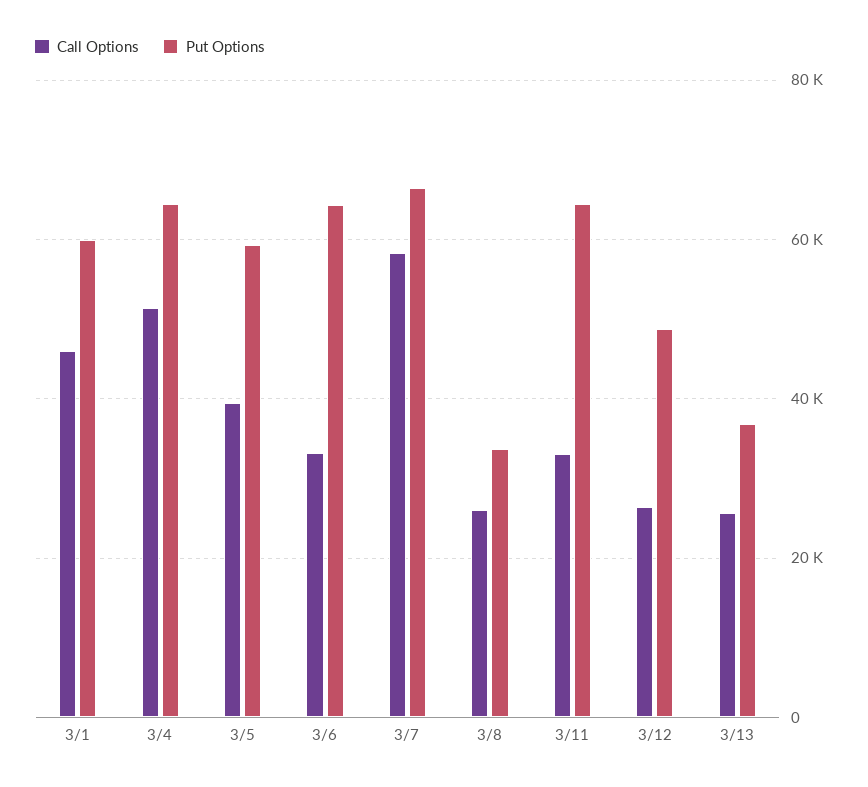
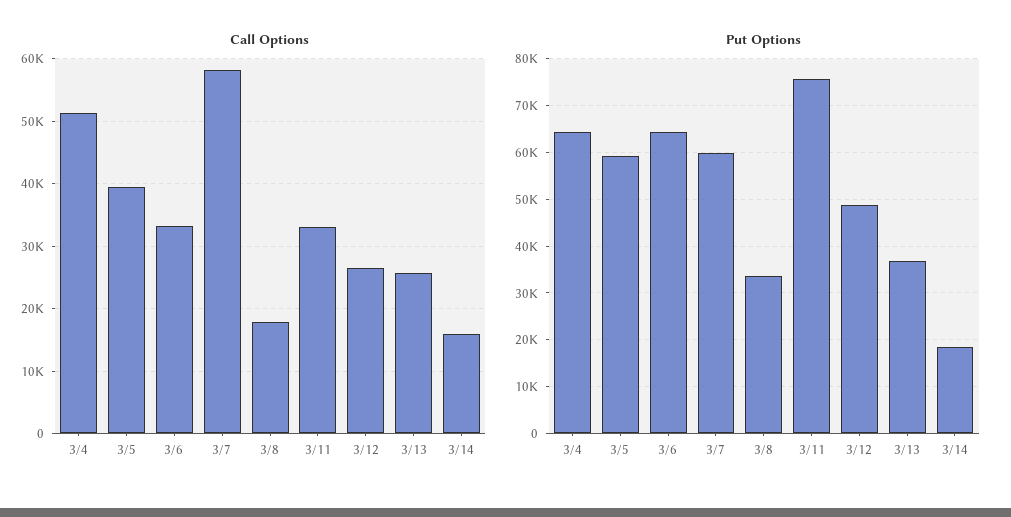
Call Options, 3/1: 46000 -> none
Put Options, 3/1: 60000 -> none
Put Options, 3/7: 66000 -> 60000
Call Options, 3/8: 26000 -> 18000
Put Options, 3/11: 64000 -> 76000
Call Options, 3/14: none -> 16000
Put Options, 3/14: none -> 18000

